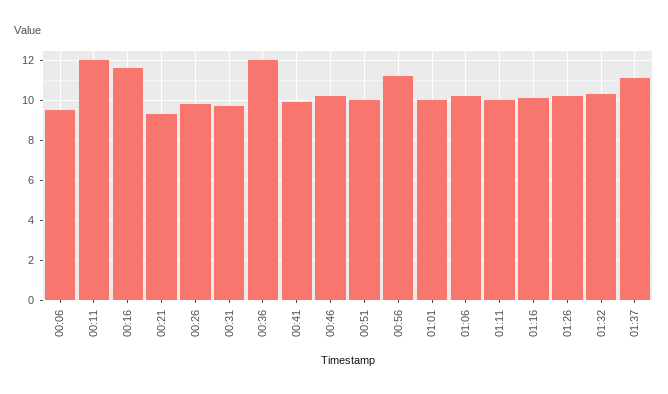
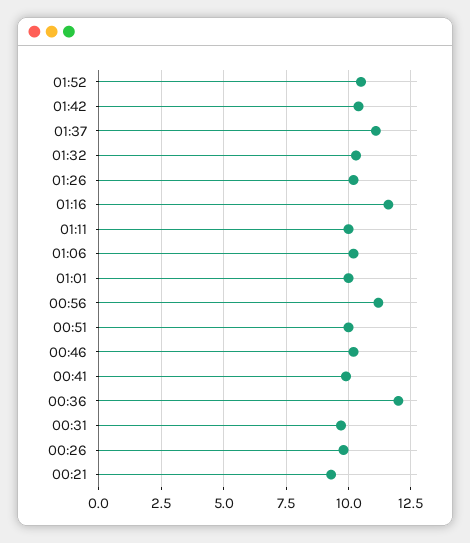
00:06: 9.5 -> none
00:11: 12 -> none
00:16: 11.5 -> none
01:16: 10 -> 11.5
01:52: none -> 10.5
01:42: none -> 10.5

